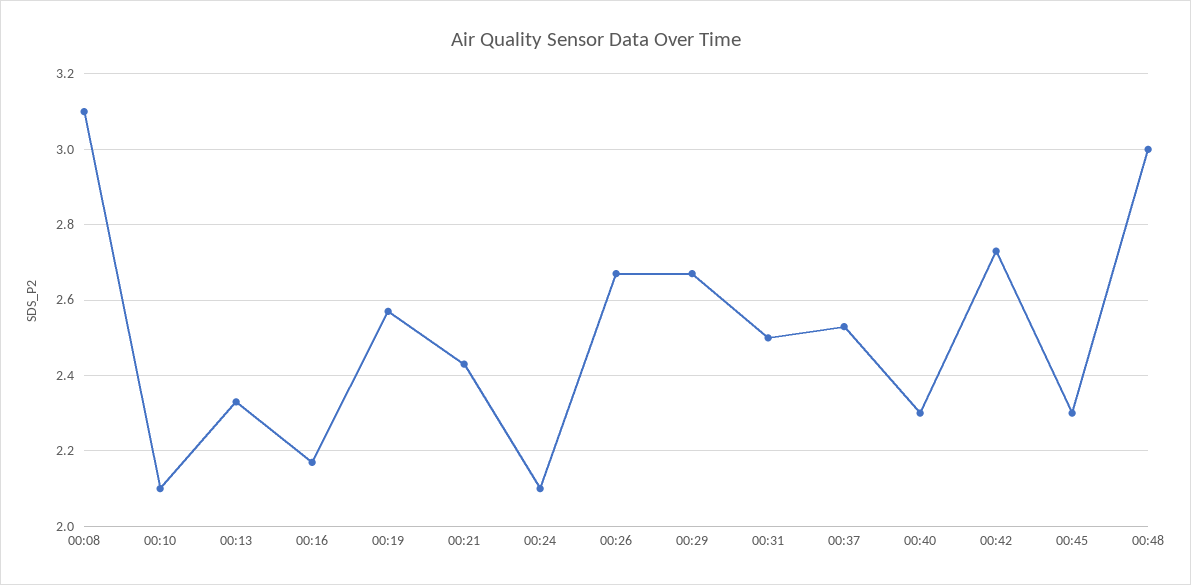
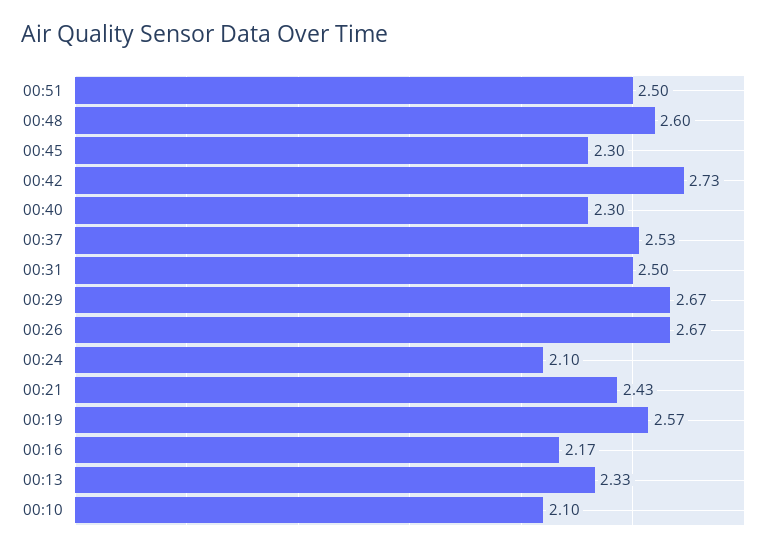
00:08: 3.1 -> none
00:48: 3 -> 2.6
00:51: none -> 2.5

